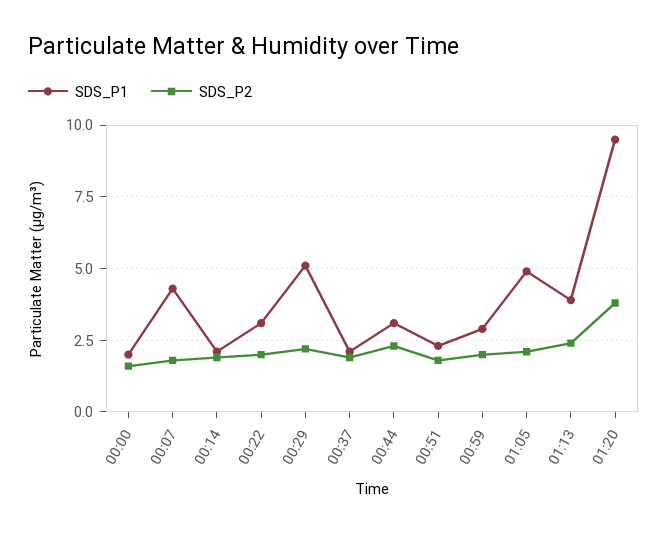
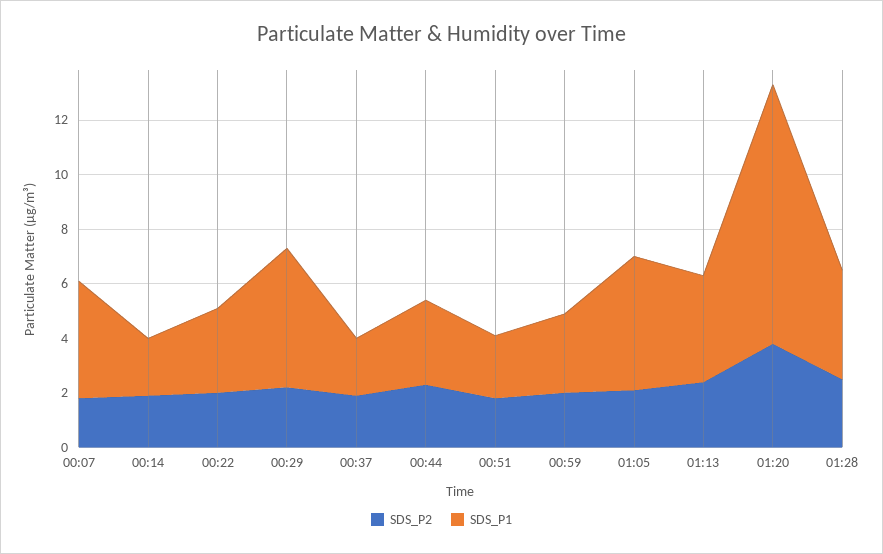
SDS_P1, 00:00: 2 -> none
SDS_P2, 00:00: 1.5 -> none
SDS_P2, 01:28: none -> 2.5
SDS_P1, 01:28: none -> 4

